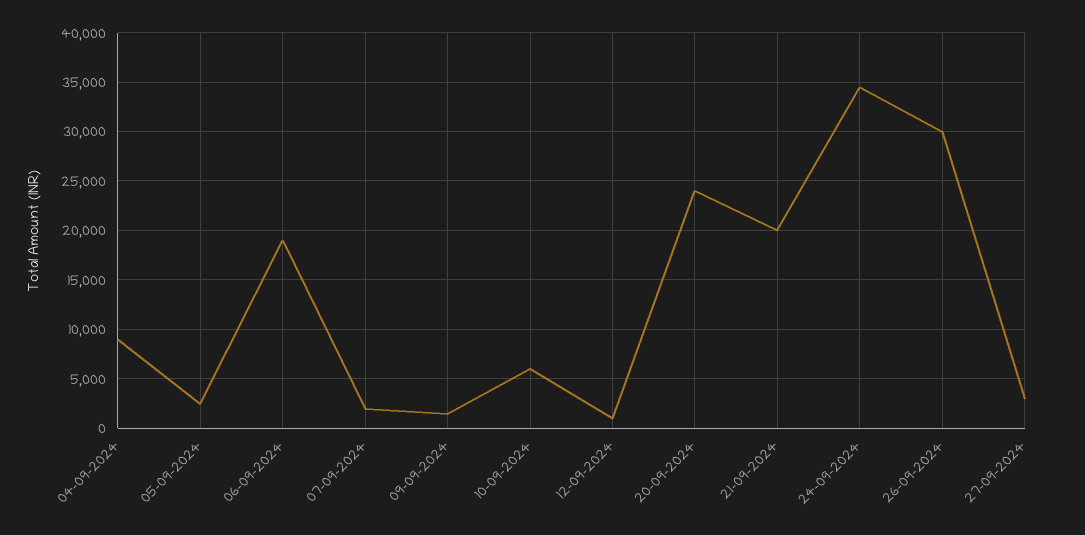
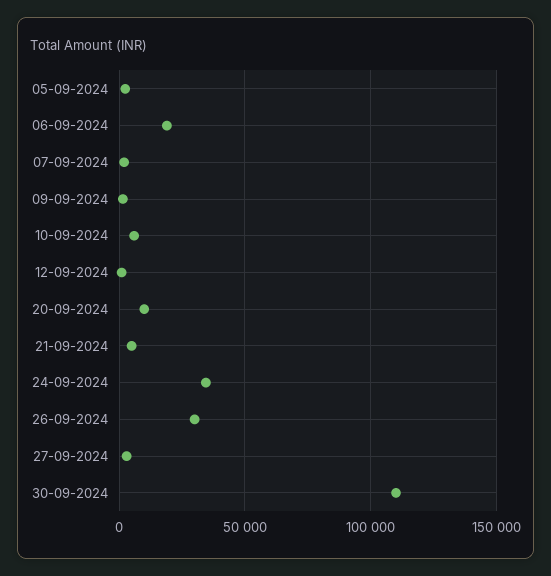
04-09-2024: 9000 -> none
20-09-2024: 24000 -> 10000
21-09-2024: 20000 -> 5000
30-09-2024: none -> 110000

